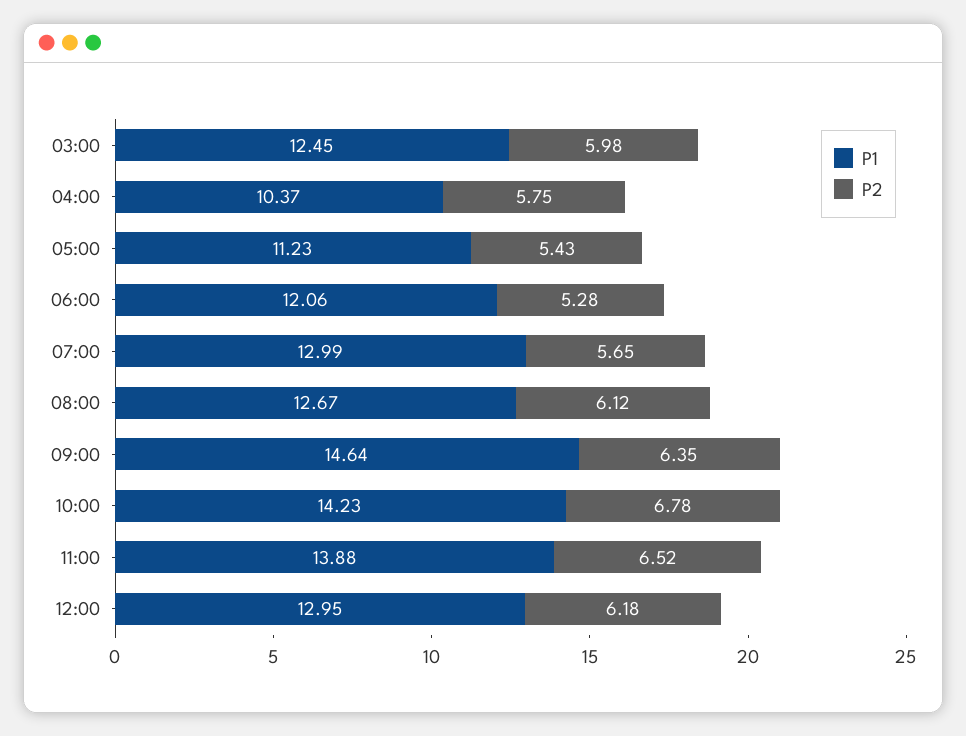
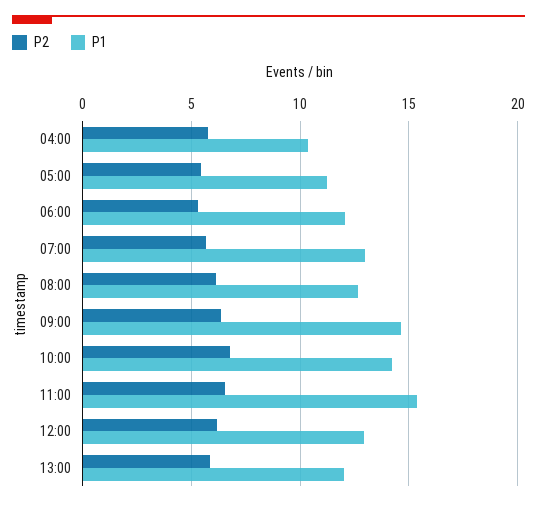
P1, 03:00: 12.45 -> none
P2, 03:00: 5.98 -> none
P1, 11:00: 13.88 -> 15.5
P2, 13:00: none -> 6
P1, 13:00: none -> 12

